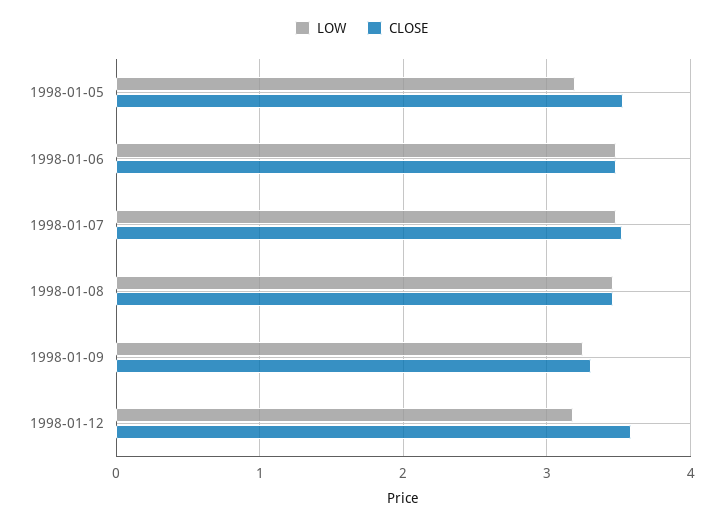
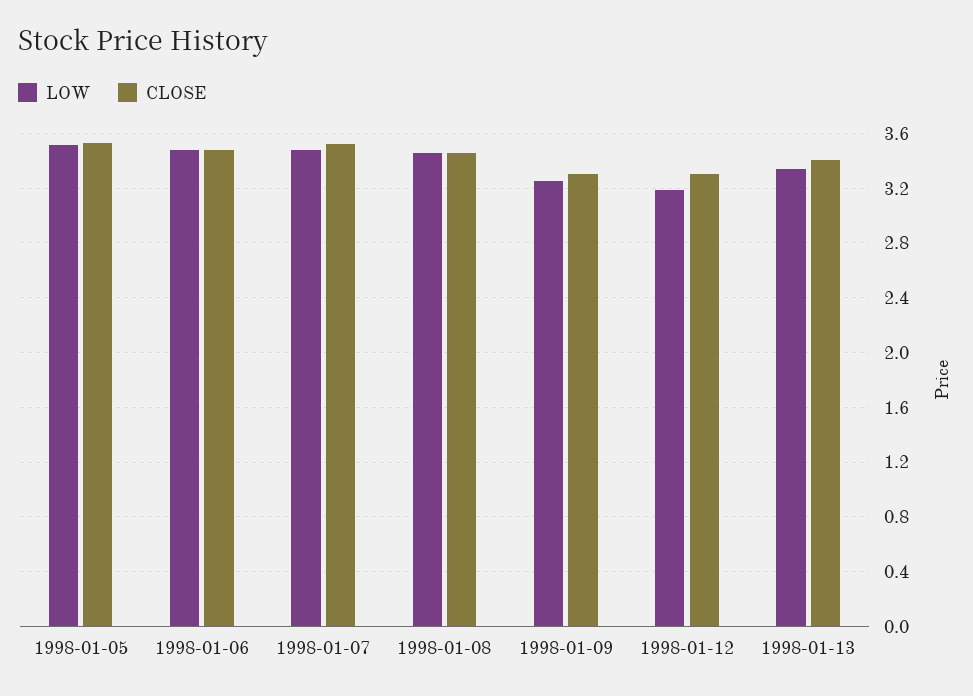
LOW, 1998-01-05: 3.2 -> 3.5
CLOSE, 1998-01-12: 3.6 -> 3.3
LOW, 1998-01-13: none -> 3.35
CLOSE, 1998-01-13: none -> 3.4

